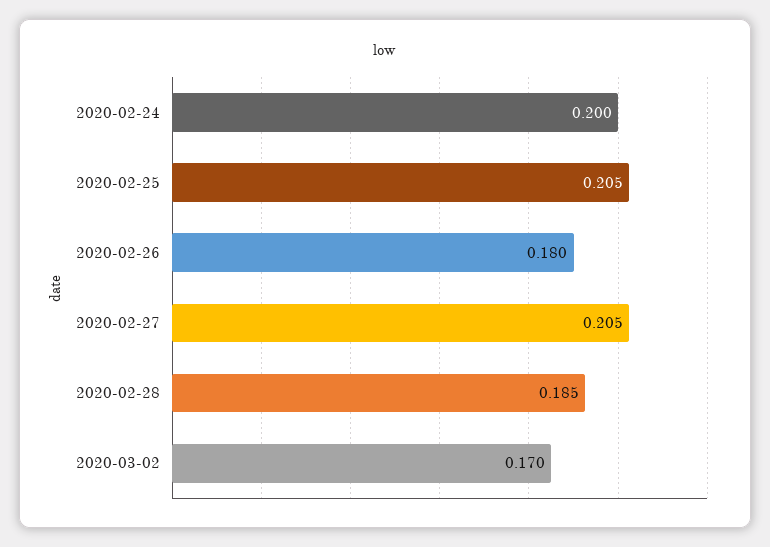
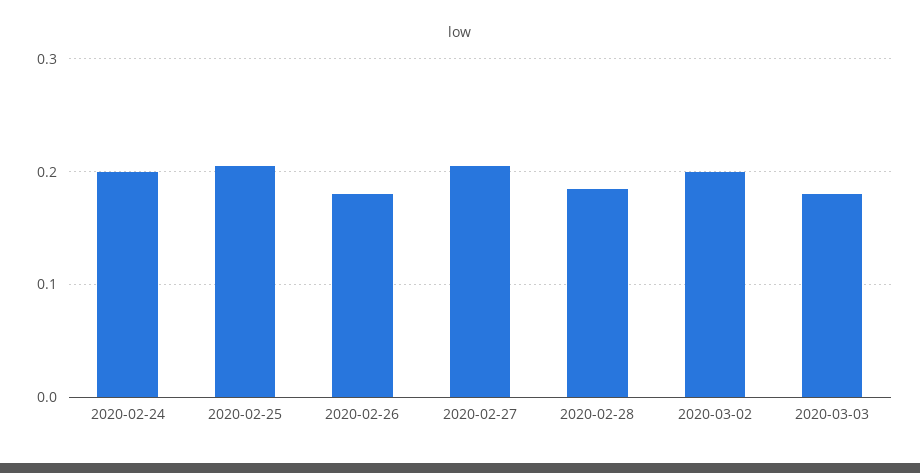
2020-03-02: 0.17 -> 0.2
2020-03-03: none -> 0.18

